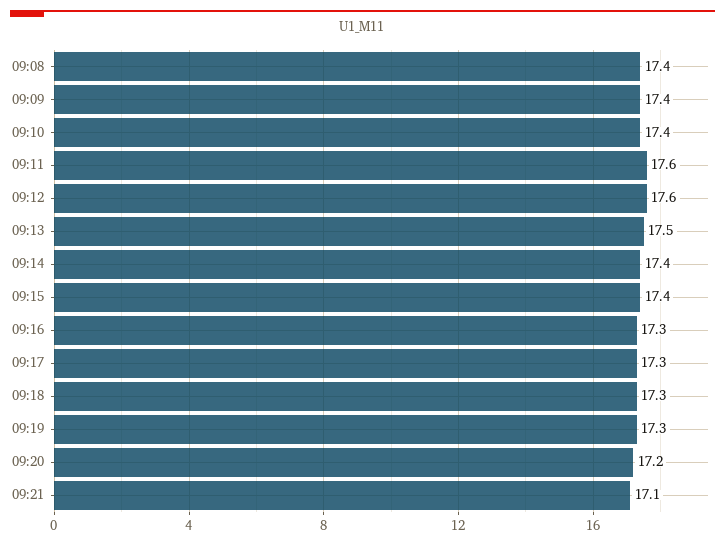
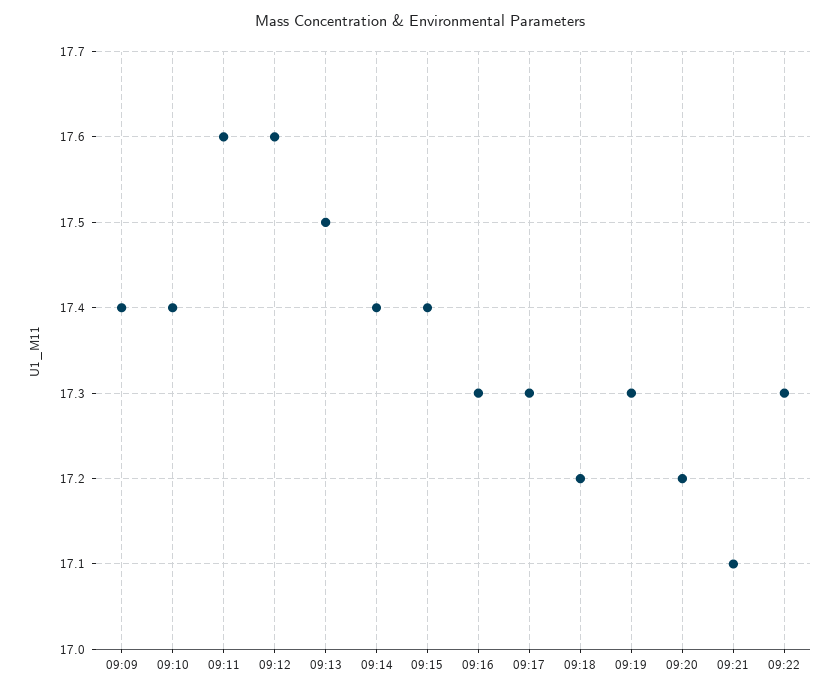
09:08: 17.4 -> none
09:18: 17.3 -> 17.2
09:22: none -> 17.3

